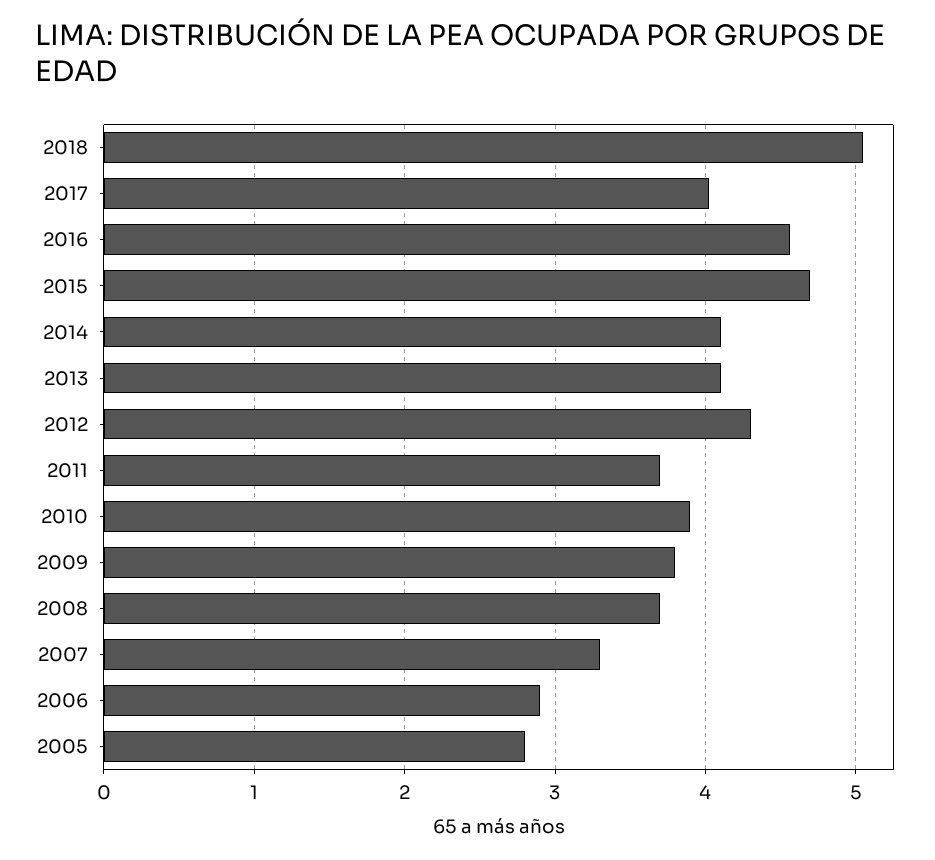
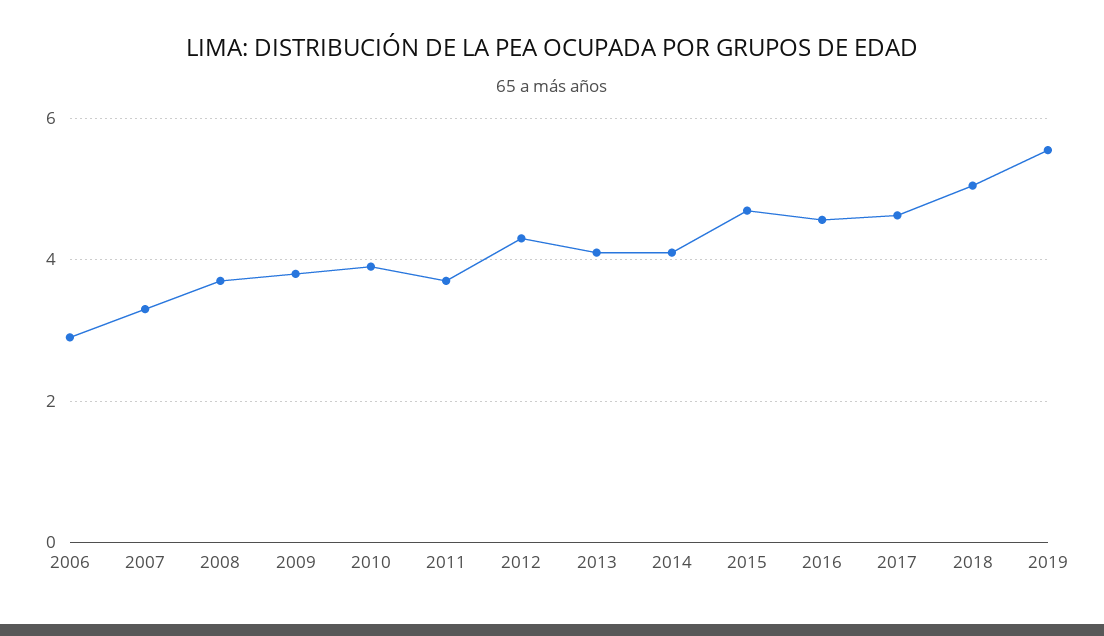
2017: 4 -> 4.6
2005: 2.8 -> none
2019: none -> 5.6

